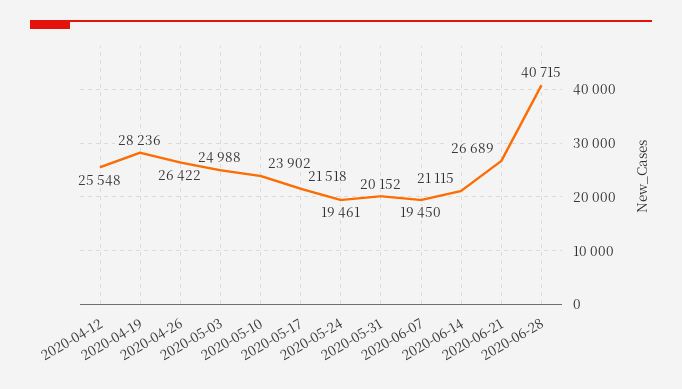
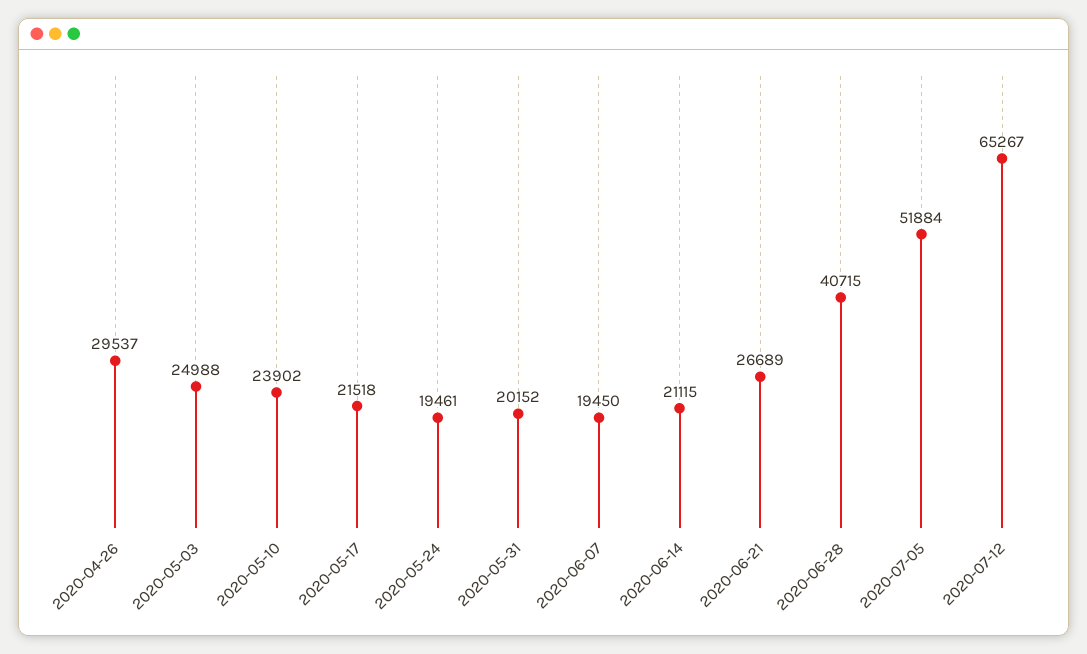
2020-04-12: 25548 -> none
2020-04-19: 28236 -> none
2020-04-26: 26422 -> 29537
2020-07-05: none -> 51884
2020-07-12: none -> 65267

